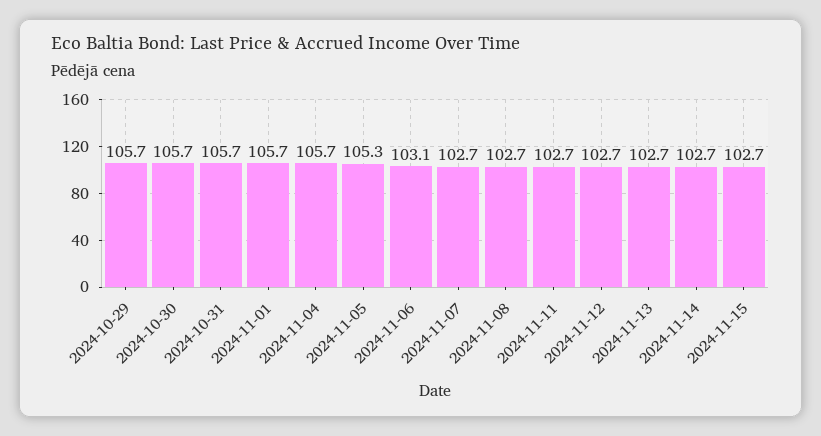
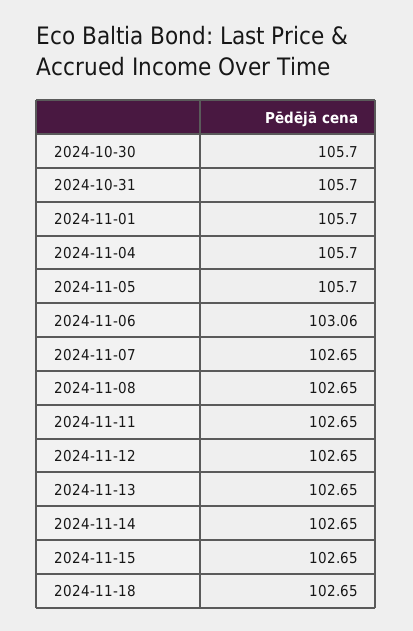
2024-10-29: 105.7 -> none
2024-11-05: 105.3 -> 105.7
2024-11-18: none -> 102.65

